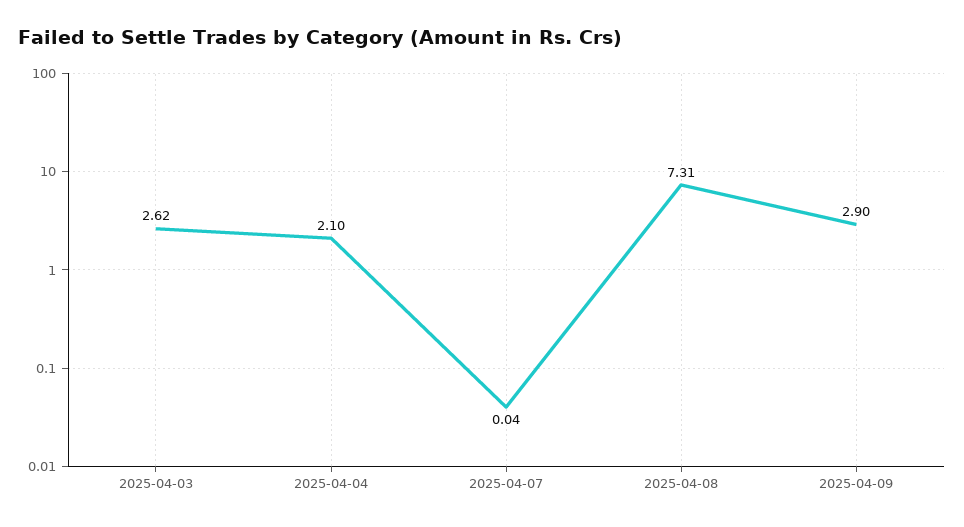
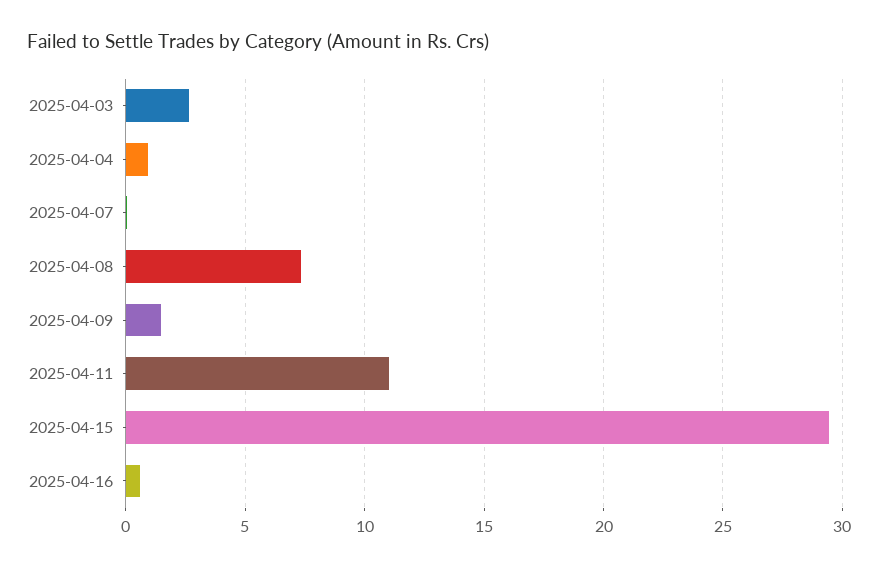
2025-04-04: 2.1 -> 1
2025-04-09: 2.9 -> 1.5
2025-04-11: none -> 11
2025-04-15: none -> 29.5
2025-04-16: none -> 0.5

